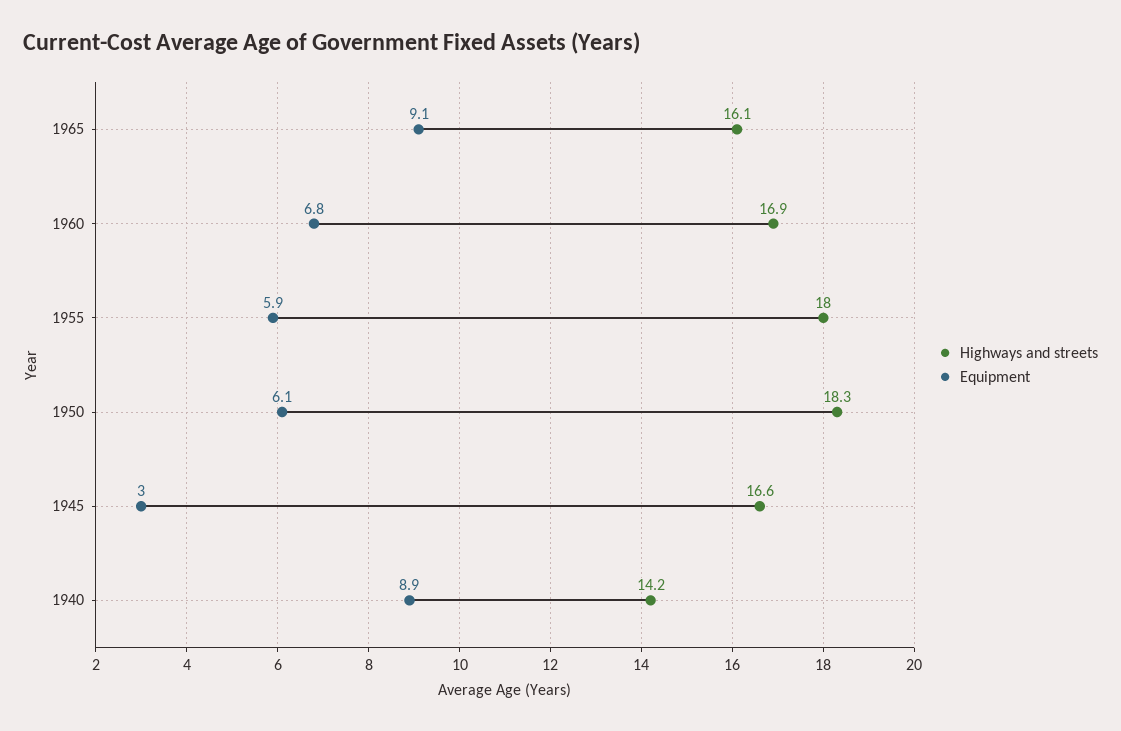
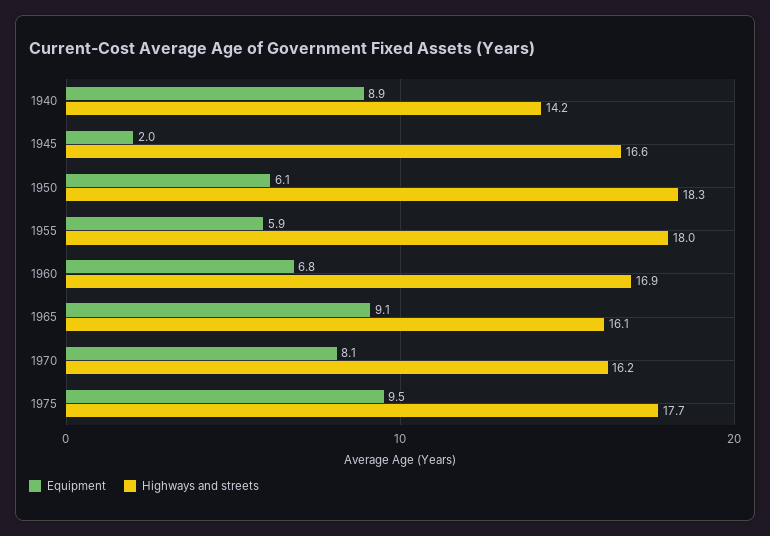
Equipment, 1945: 3 -> 2
Equipment, 1970: none -> 8.1
Highways and streets, 1970: none -> 16.2
Equipment, 1975: none -> 9.5
Highways and streets, 1975: none -> 17.7

